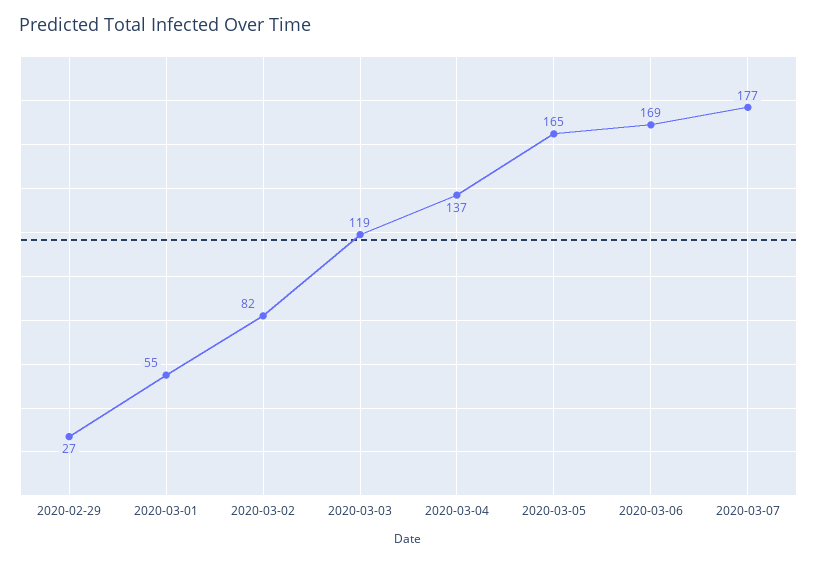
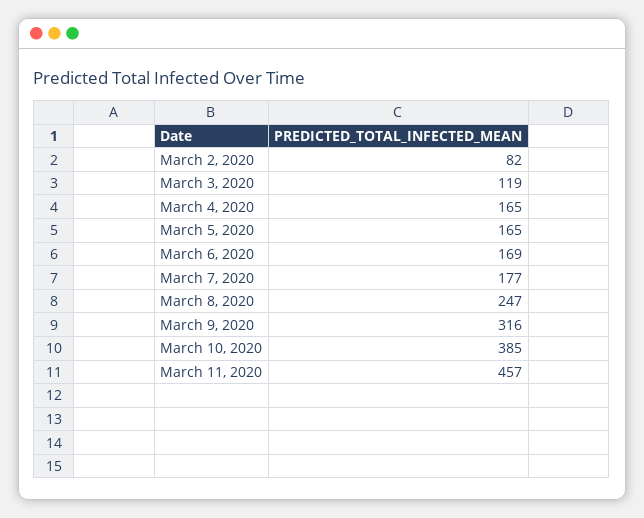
2020-02-29: 27 -> none
2020-03-01: 55 -> none
2020-03-04: 137 -> 165
March 8, 2020: none -> 247
March 9, 2020: none -> 316
March 10, 2020: none -> 385
March 11, 2020: none -> 457

